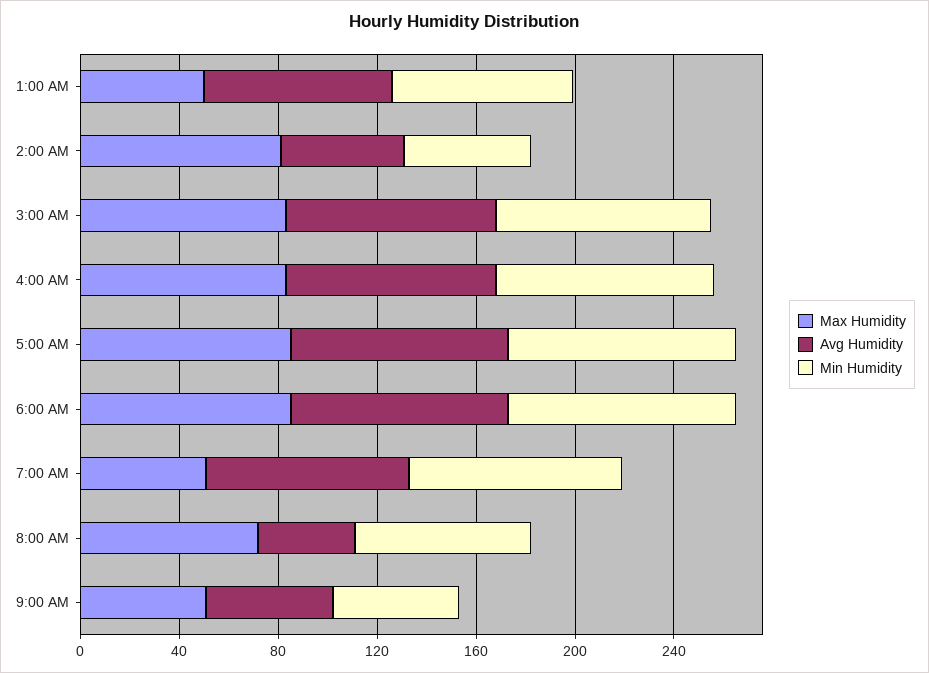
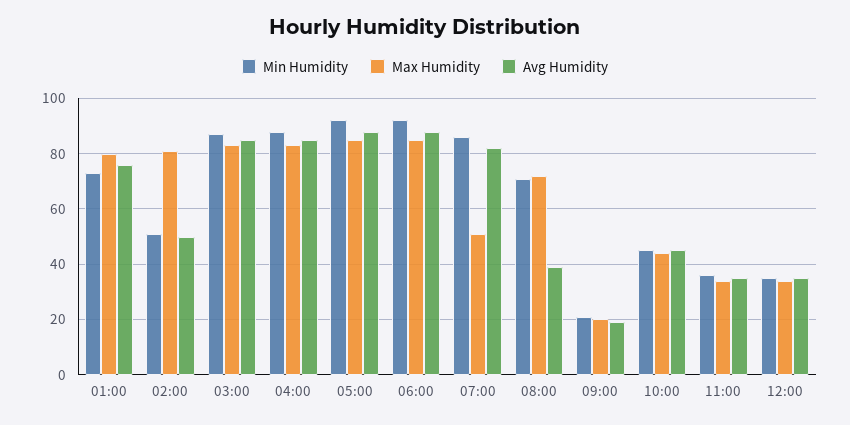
Max Humidity, 1:00 AM: 50 -> 80
Max Humidity, 9:00 AM: 50 -> 20
Avg Humidity, 9:00 AM: 50 -> 20
Min Humidity, 9:00 AM: 50 -> 20
Min Humidity, 10:00: none -> 45
Max Humidity, 10:00: none -> 45
Avg Humidity, 10:00: none -> 45
Min Humidity, 11:00: none -> 35
Max Humidity, 11:00: none -> 35
Avg Humidity, 11:00: none -> 35
Min Humidity, 12:00: none -> 35
Max Humidity, 12:00: none -> 35
Avg Humidity, 12:00: none -> 35

